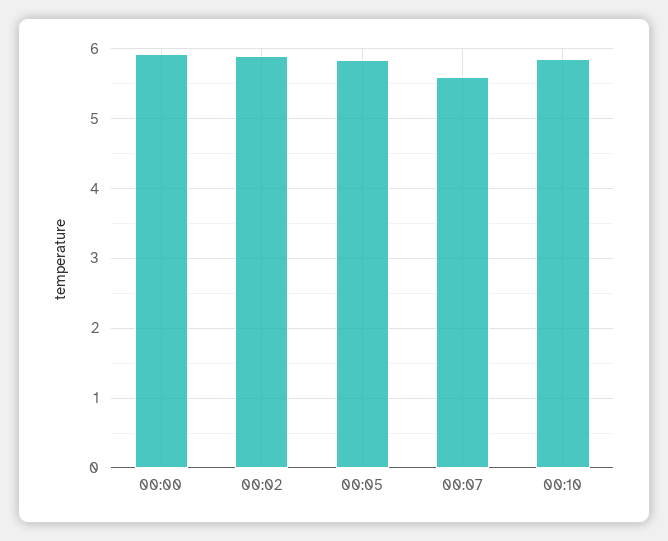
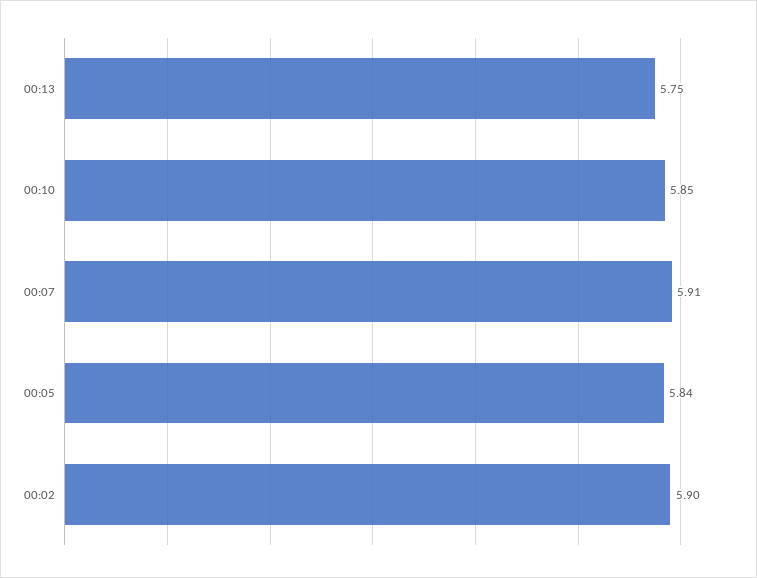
00:00: 5.9 -> none
00:07: 5.6 -> 5.91
00:13: none -> 5.75

